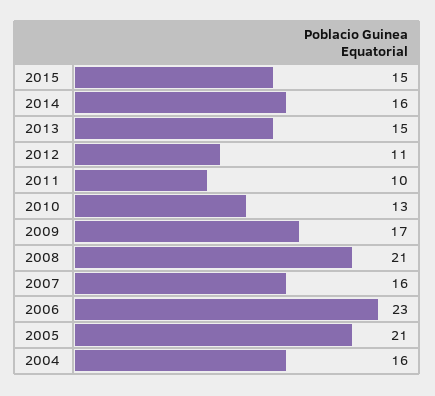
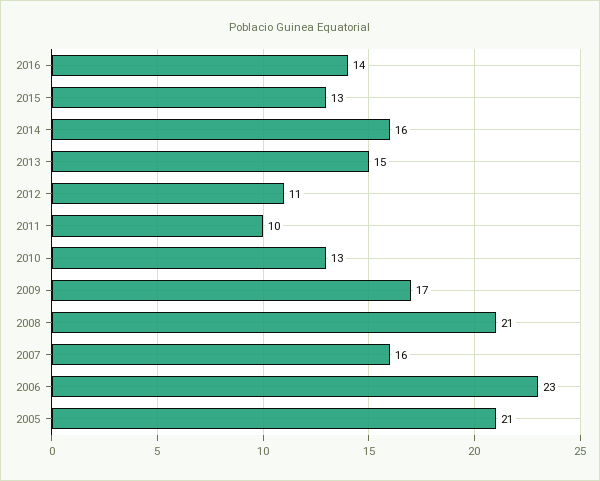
2015: 15 -> 13
2004: 16 -> none
2016: none -> 14

